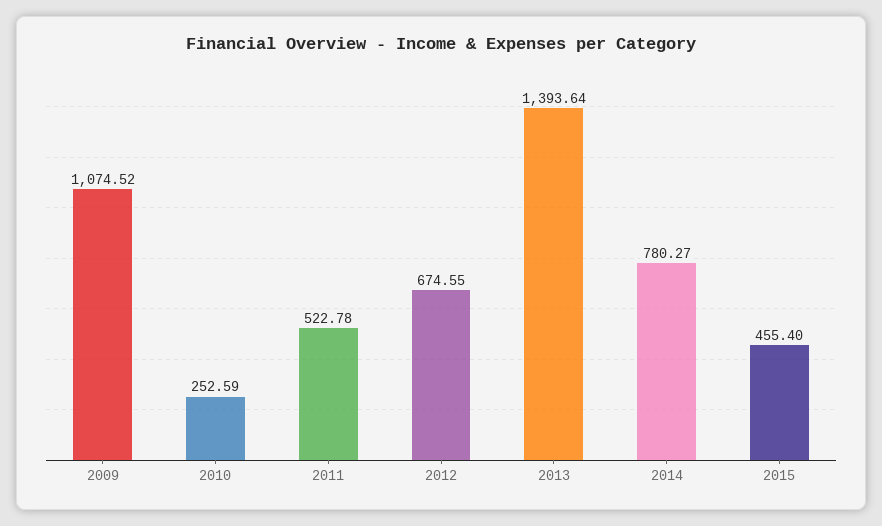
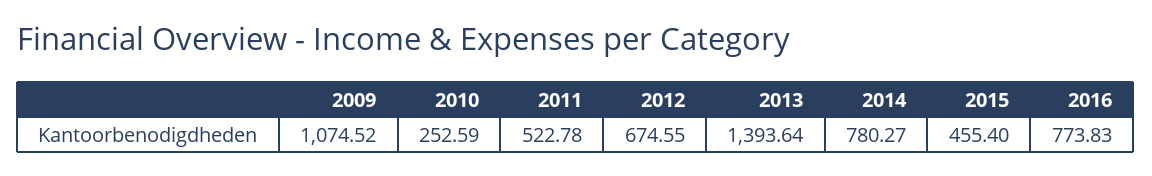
2016: none -> 773.83

